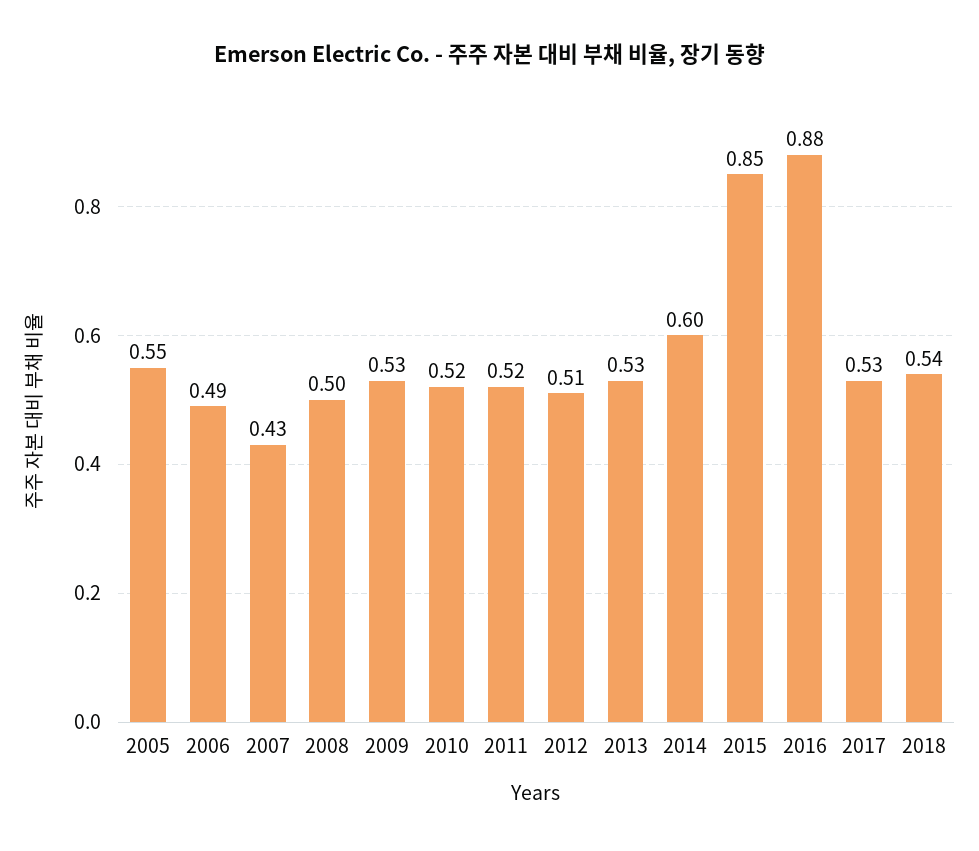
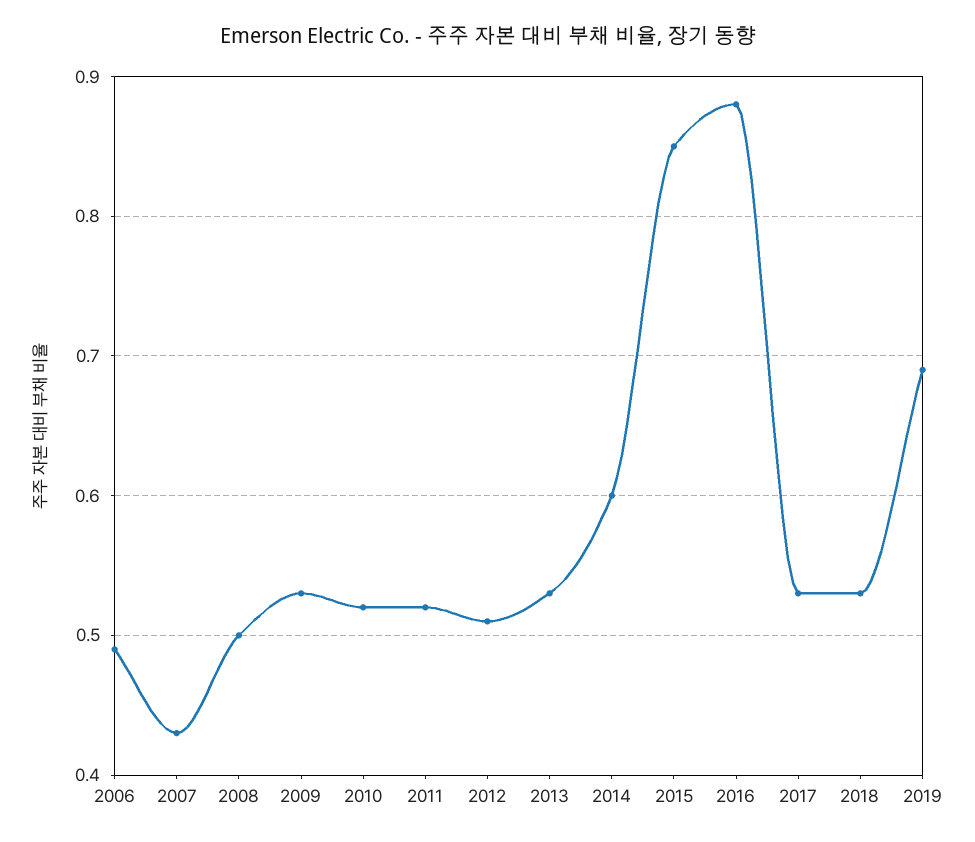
2005: 0.55 -> none
2018: 0.54 -> 0.53
2019: none -> 0.69

